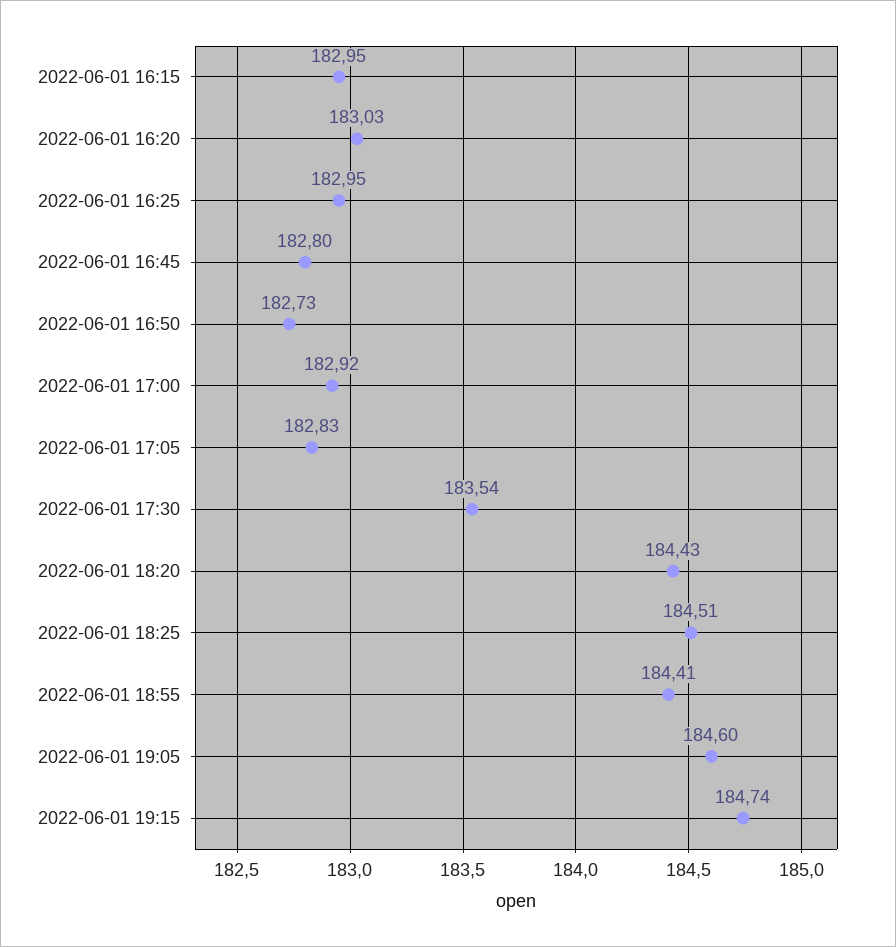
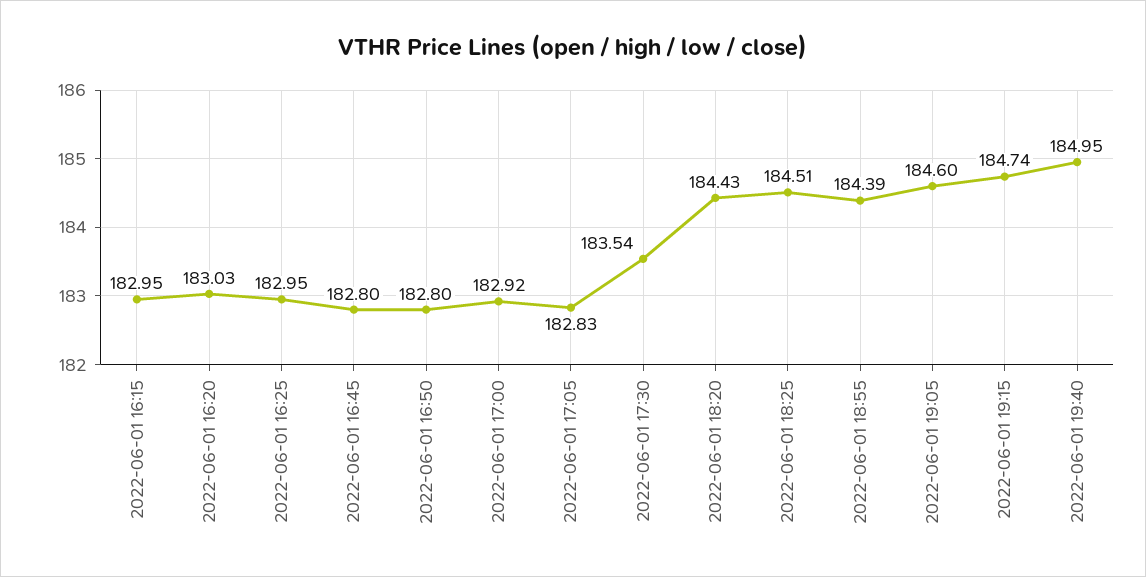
2022-06-01 16:50: 182.73 -> 182.8
2022-06-01 18:55: 184.41 -> 184.39
2022-06-01 19:40: none -> 184.95

